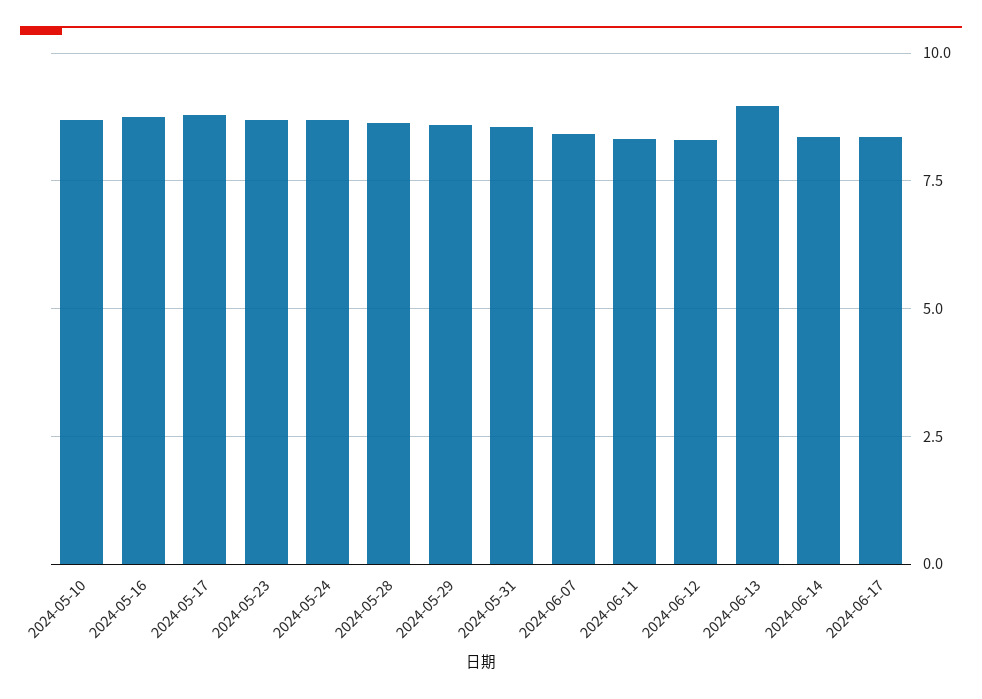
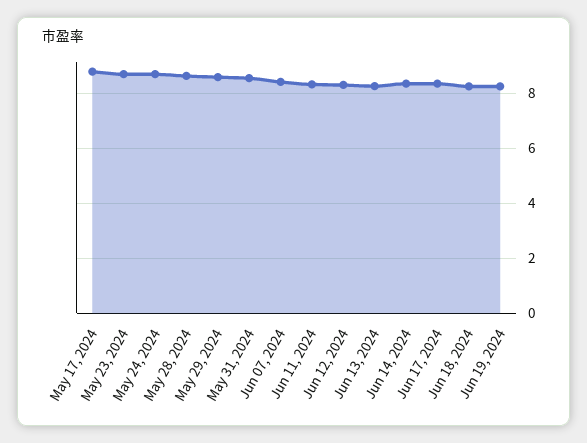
2024-05-10: 8.75 -> none
2024-05-16: 8.75 -> none
2024-06-13: 9 -> 8.25
Jun 18, 2024: none -> 8.25
Jun 19, 2024: none -> 8.25

